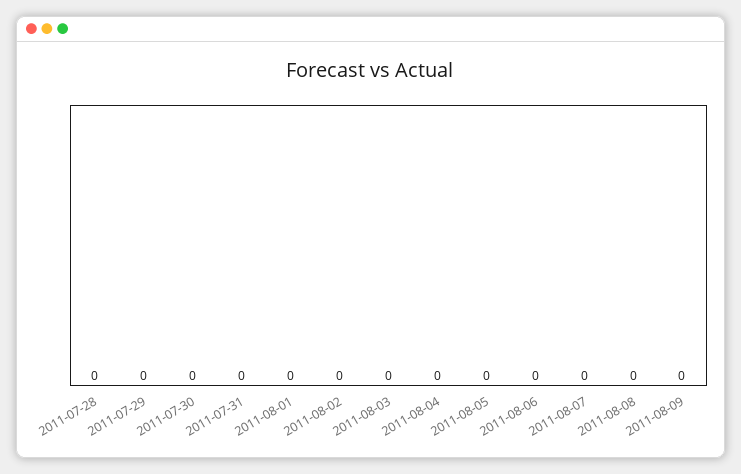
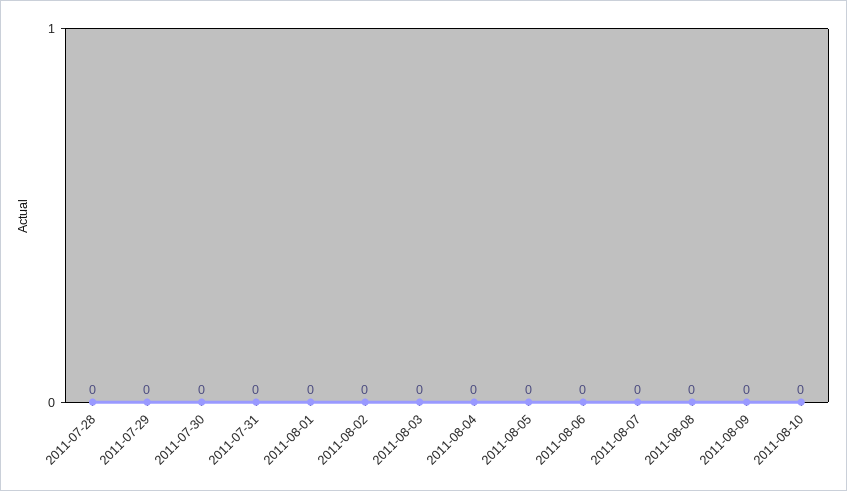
2011-08-10: none -> 0

